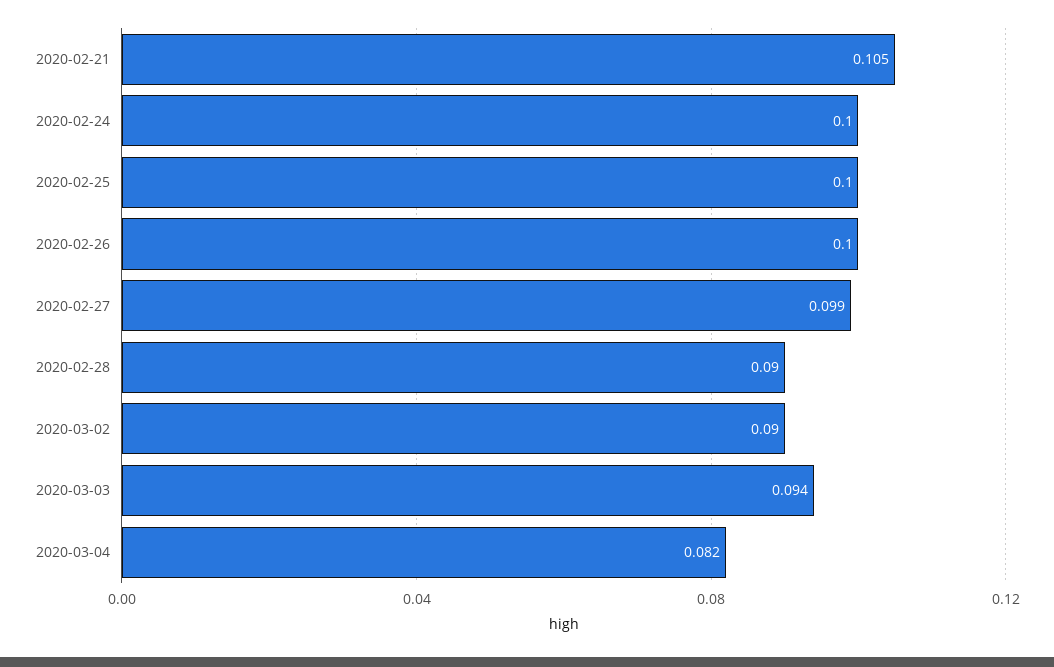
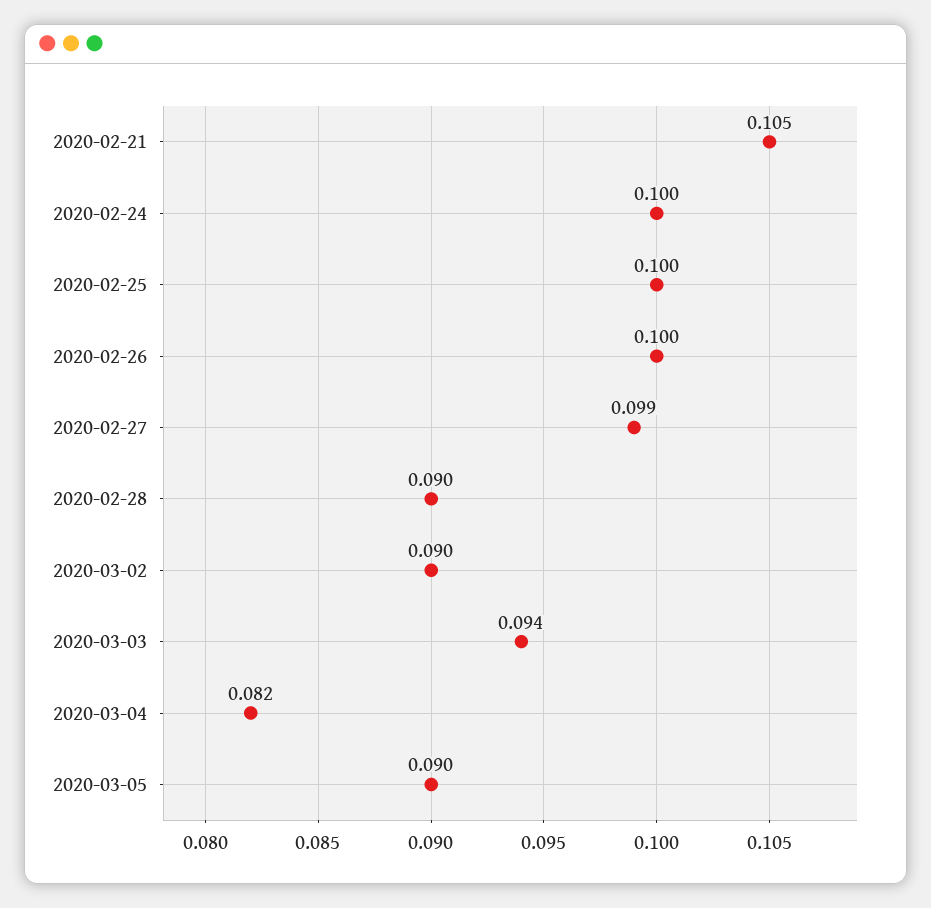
2020-03-05: none -> 0.09

